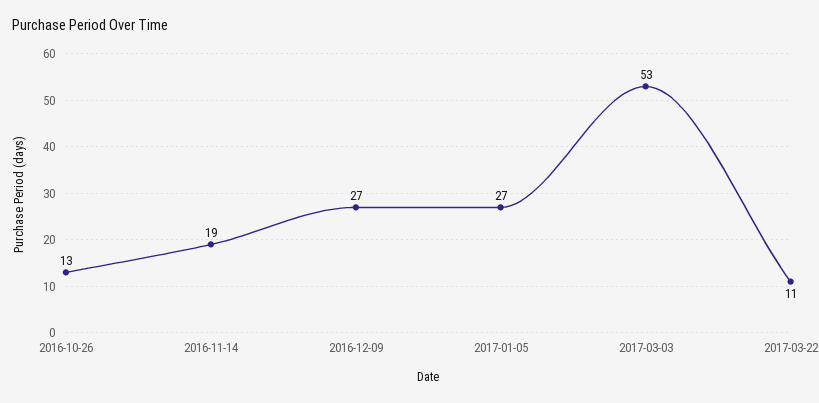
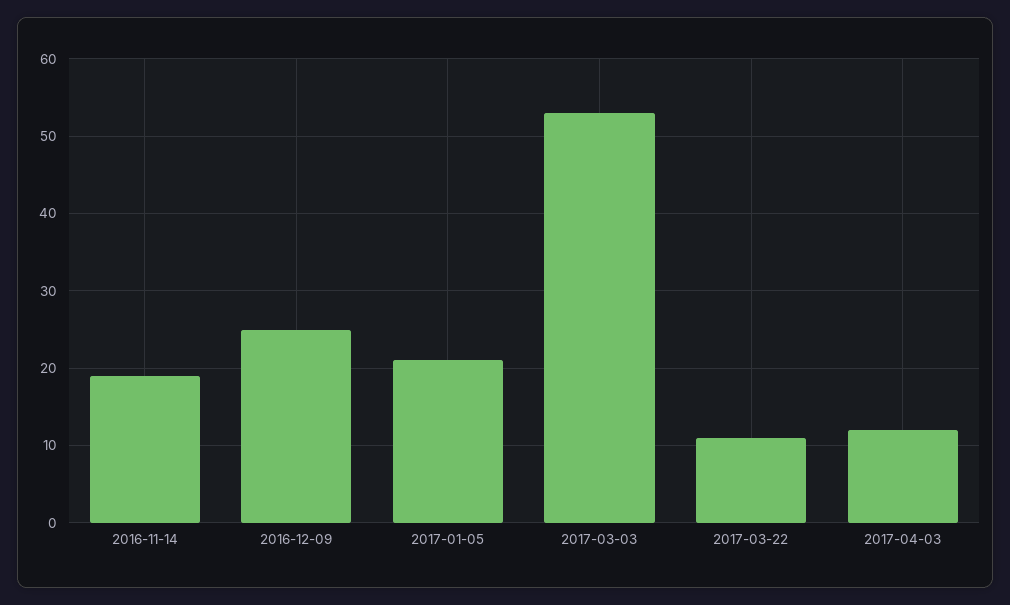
2016-10-26: 13 -> none
2016-12-09: 27 -> 25
2017-01-05: 27 -> 21
2017-04-03: none -> 12

